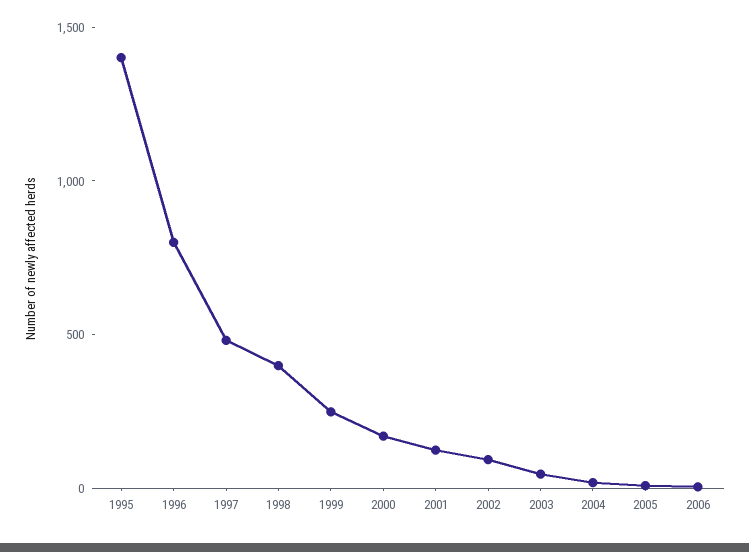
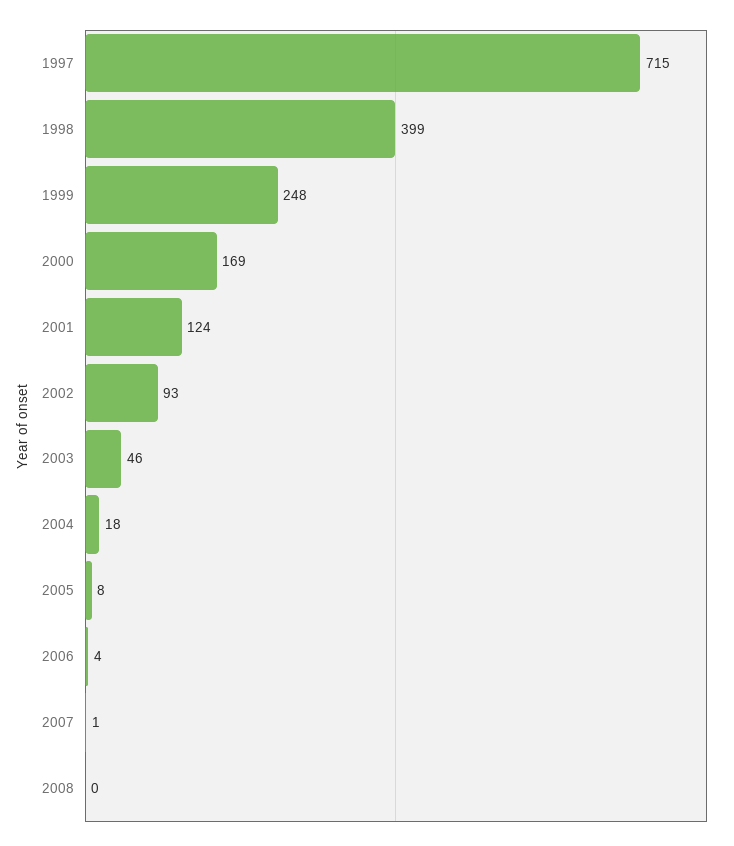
1995: 1400 -> none
1996: 800 -> none
1997: 500 -> 715
2007: none -> 1
2008: none -> 0

